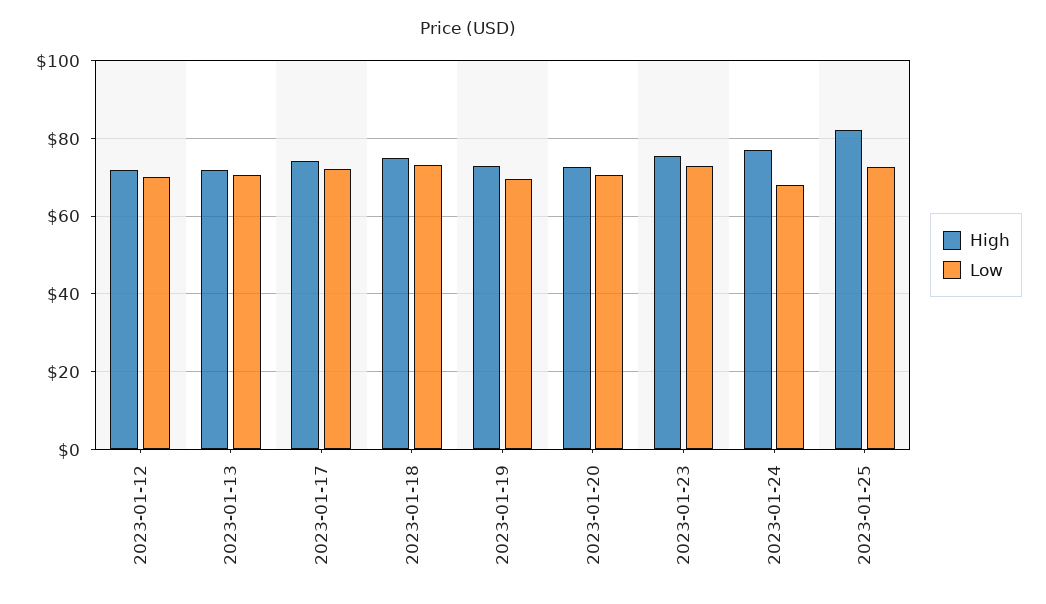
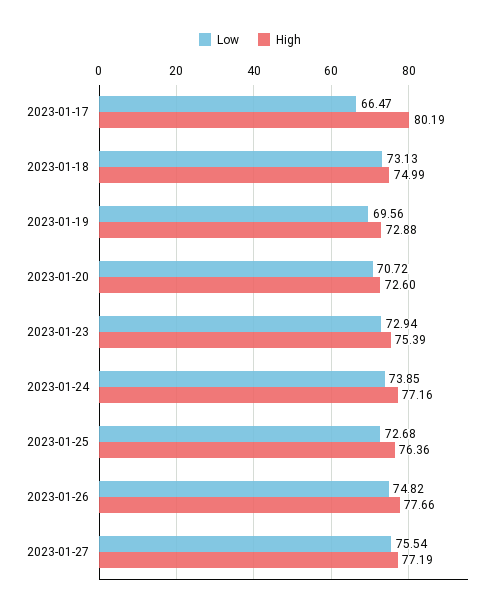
High, 2023-01-12: 72 -> none
Low, 2023-01-12: 70 -> none
High, 2023-01-13: 72 -> none
Low, 2023-01-13: 70 -> none
High, 2023-01-17: 74 -> 80.19
Low, 2023-01-17: 72 -> 66.47
Low, 2023-01-24: 68 -> 73.85
High, 2023-01-25: 82 -> 76.36
Low, 2023-01-26: none -> 74.82
High, 2023-01-26: none -> 77.66
Low, 2023-01-27: none -> 75.54
High, 2023-01-27: none -> 77.19

